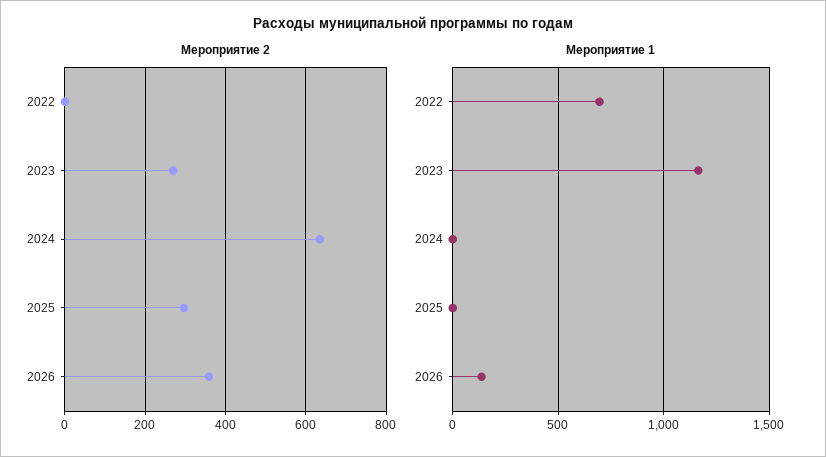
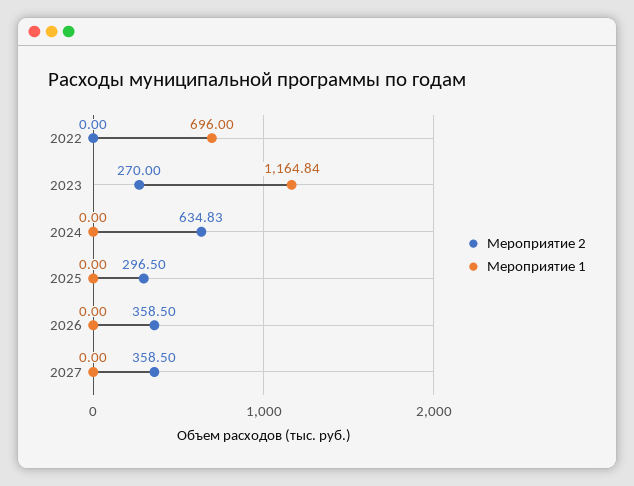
Мероприятие 1, 2026: 150 -> 0
Мероприятие 2, 2027: none -> 358.5
Мероприятие 1, 2027: none -> 0

